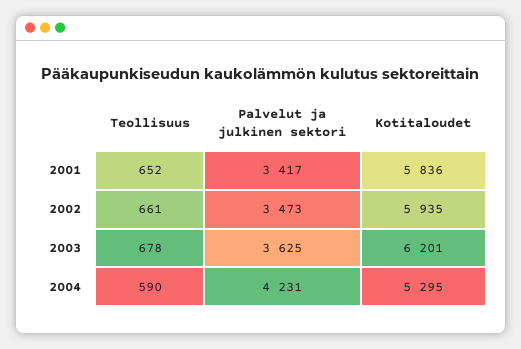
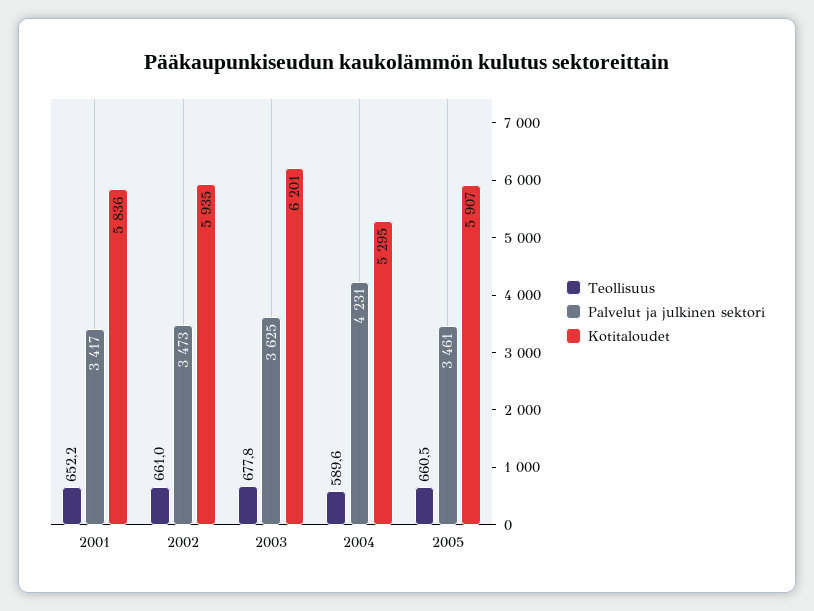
Teollisuus, 2005: none -> 660.5
Palvelut ja julkinen sektori, 2005: none -> 3461
Kotitaloudet, 2005: none -> 5907

